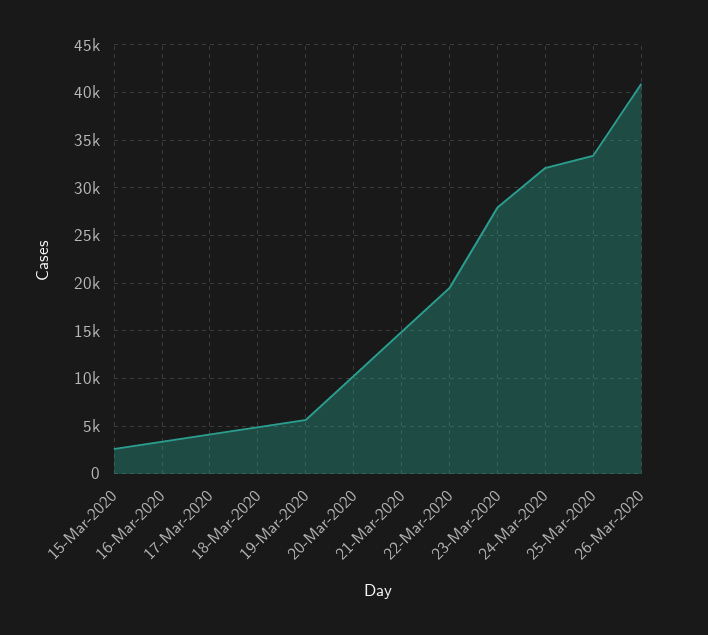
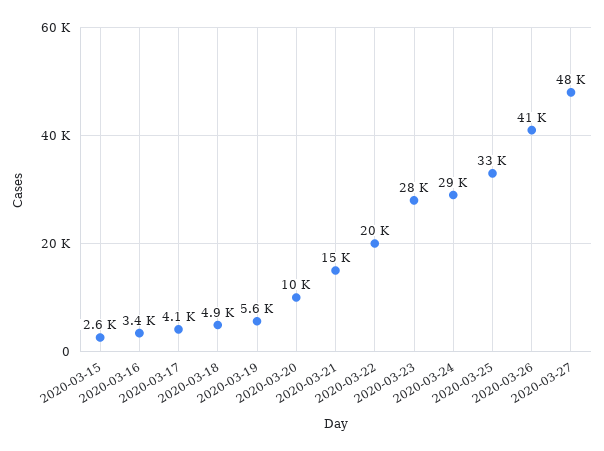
24-Mar-2020: 32000 -> 29000
2020-03-27: none -> 48000

